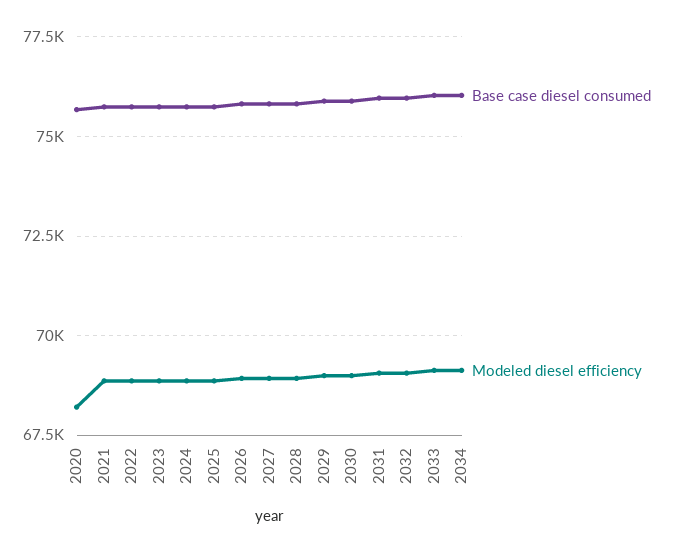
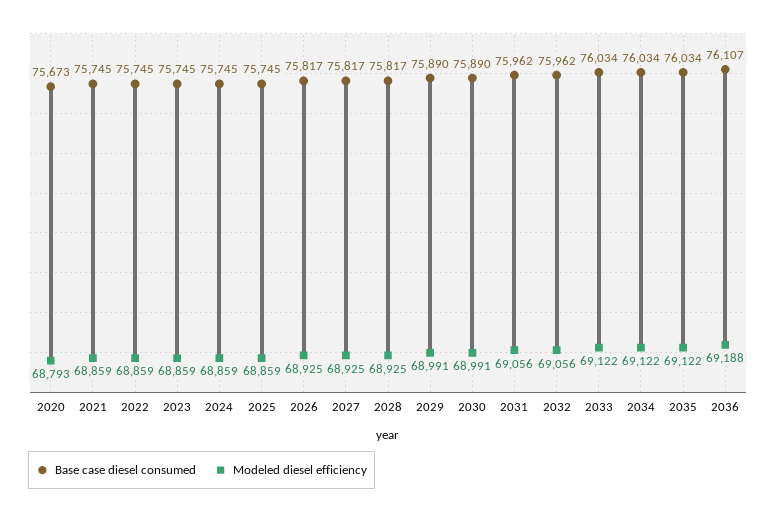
Modeled diesel efficiency, 2020: 68250 -> 68793
Base case diesel consumed, 2035: none -> 76034
Modeled diesel efficiency, 2035: none -> 69122
Base case diesel consumed, 2036: none -> 76107
Modeled diesel efficiency, 2036: none -> 69188

